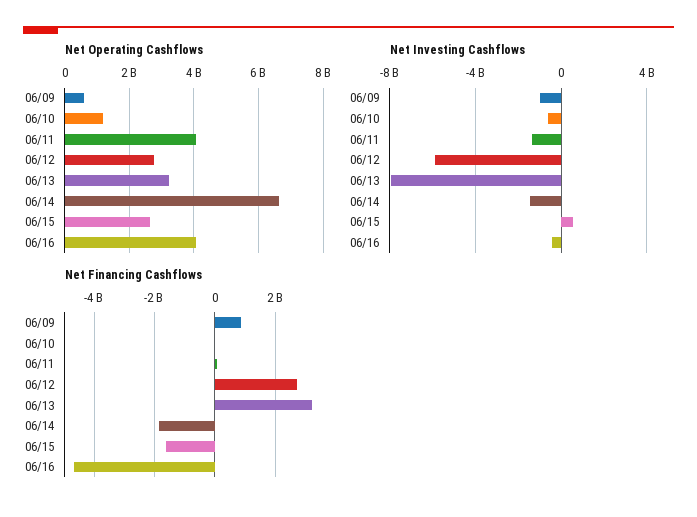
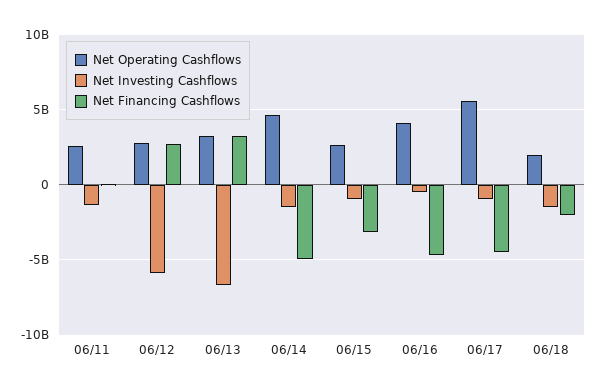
Net Operating Cashflows, 06/09: 600000000 -> none
Net Operating Cashflows, 06/10: 1200000000 -> none
Net Operating Cashflows, 06/11: 4000000000 -> 2500000000
Net Operating Cashflows, 06/14: 6600000000 -> 4500000000
Net Investing Cashflows, 06/09: -1000000000 -> none
Net Investing Cashflows, 06/10: -500000000 -> none
Net Investing Cashflows, 06/13: -8000000000 -> -6500000000
Net Investing Cashflows, 06/15: 500000000 -> -1000000000
Net Financing Cashflows, 06/09: 800000000 -> none
Net Financing Cashflows, 06/10: 0 -> none
Net Financing Cashflows, 06/14: -1800000000 -> -5000000000
Net Financing Cashflows, 06/15: -1600000000 -> -3000000000
Net Operating Cashflows, 06/17: none -> 5500000000
Net Investing Cashflows, 06/17: none -> -1000000000
Net Financing Cashflows, 06/17: none -> -4500000000
Net Operating Cashflows, 06/18: none -> 2000000000
Net Investing Cashflows, 06/18: none -> -1500000000
Net Financing Cashflows, 06/18: none -> -2000000000

